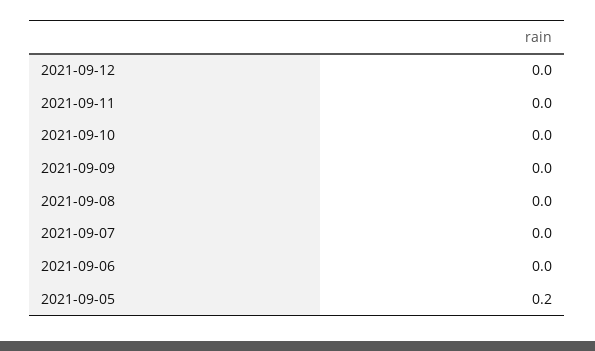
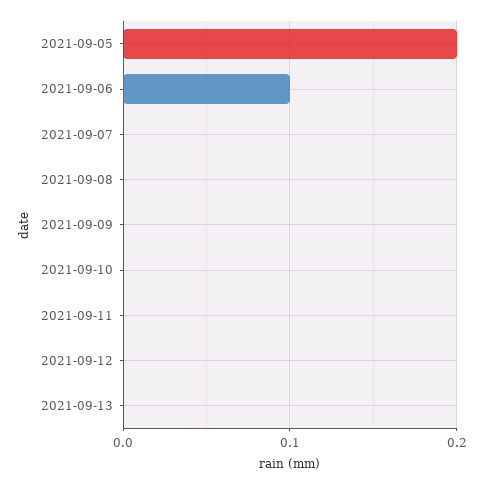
2021-09-06: 0 -> 0.1
2021-09-13: none -> 0

